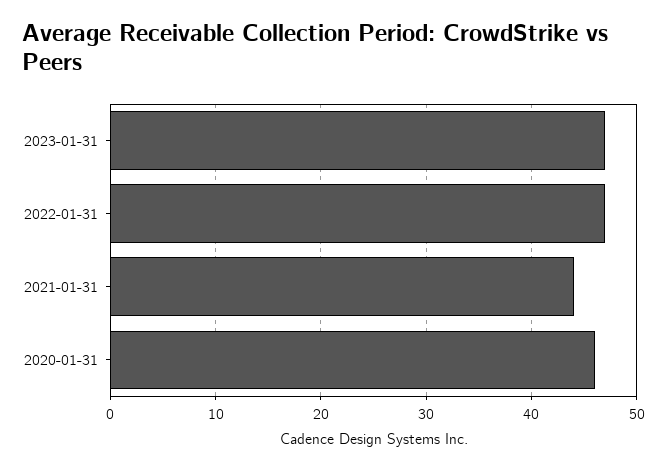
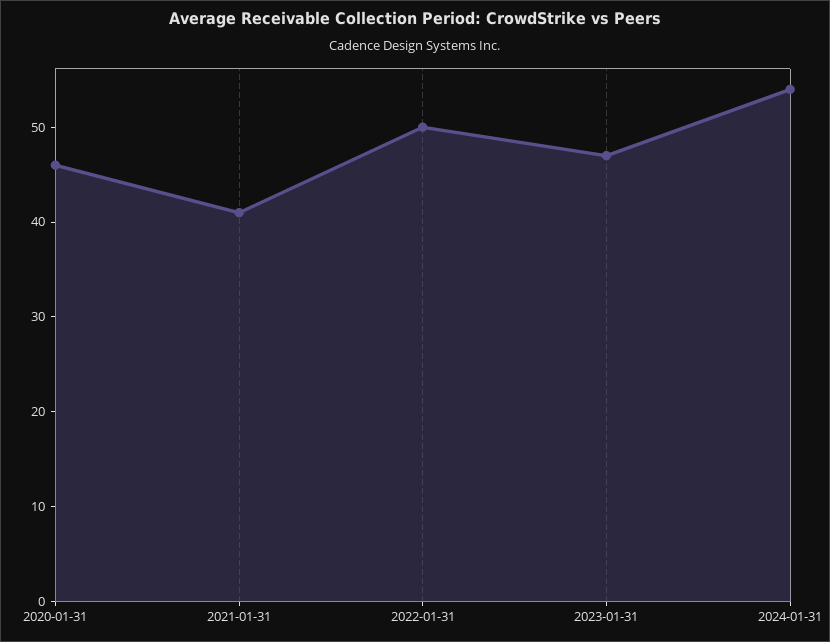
2022-01-31: 47 -> 50
2021-01-31: 44 -> 41
2024-01-31: none -> 54

